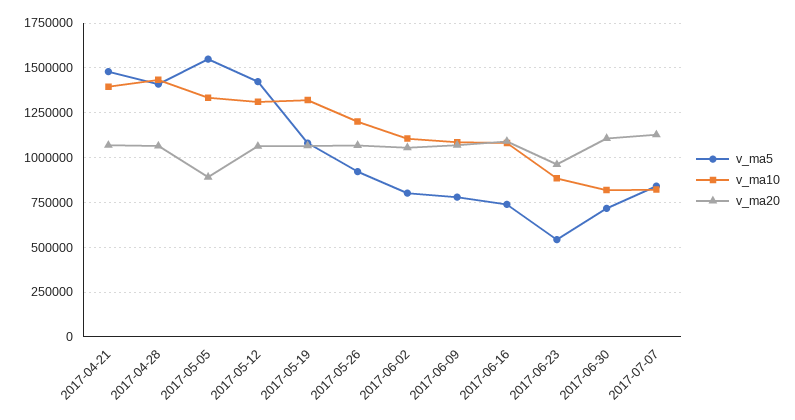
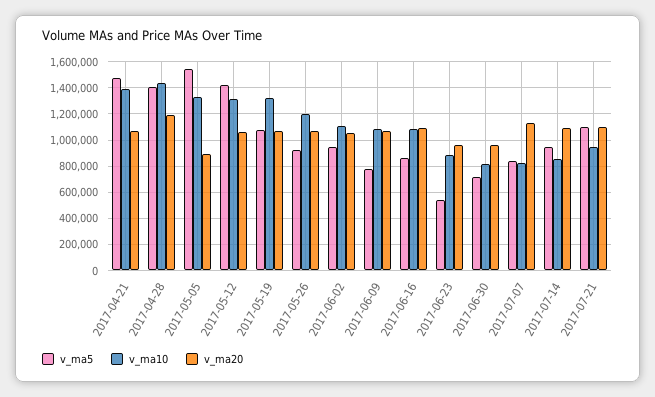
v_ma20, 2017-04-28: 1050000 -> 1200000
v_ma5, 2017-06-02: 800000 -> 950000
v_ma5, 2017-06-16: 750000 -> 850000
v_ma20, 2017-06-30: 1100000 -> 950000
v_ma5, 2017-07-14: none -> 950000
v_ma10, 2017-07-14: none -> 850000
v_ma20, 2017-07-14: none -> 1100000
v_ma5, 2017-07-21: none -> 1100000
v_ma10, 2017-07-21: none -> 950000
v_ma20, 2017-07-21: none -> 1100000

